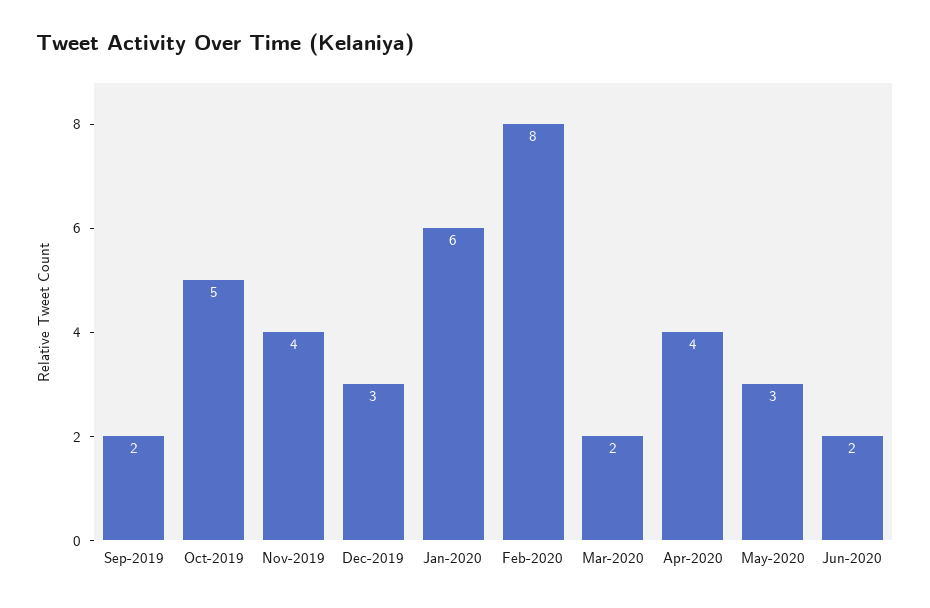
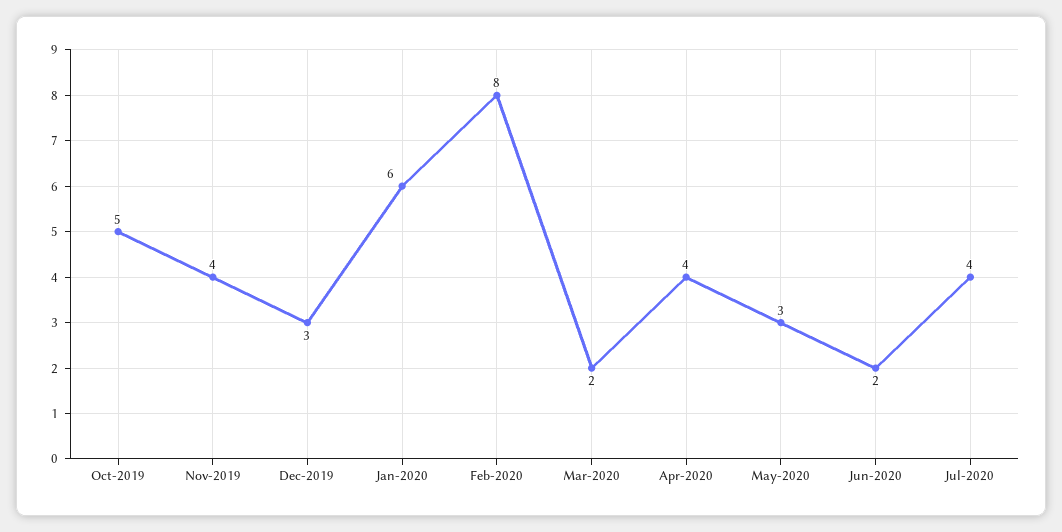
Sep-2019: 2 -> none
Jul-2020: none -> 4

